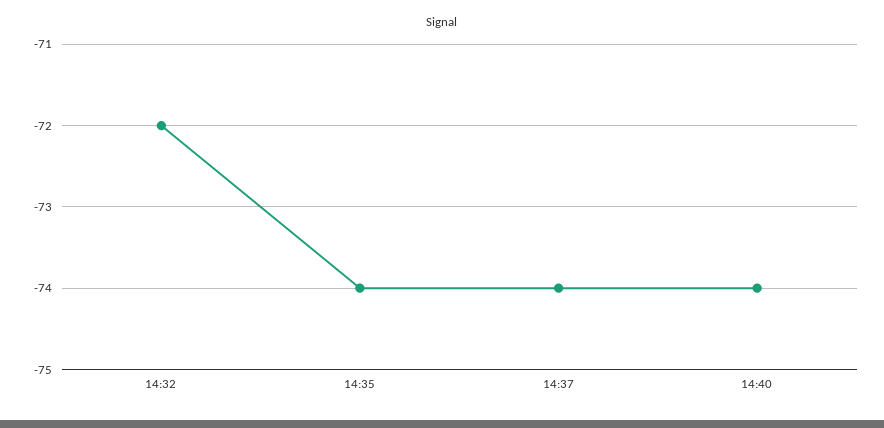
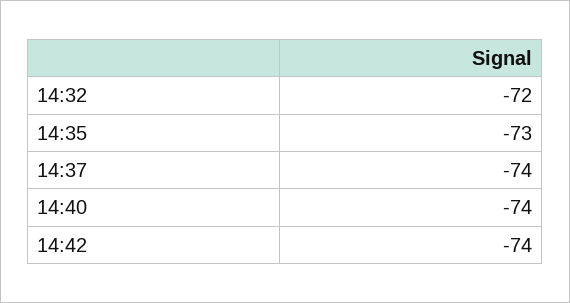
14:35: -74 -> -73
14:42: none -> -74

